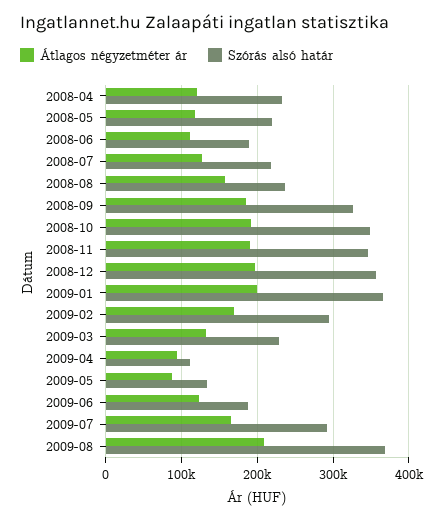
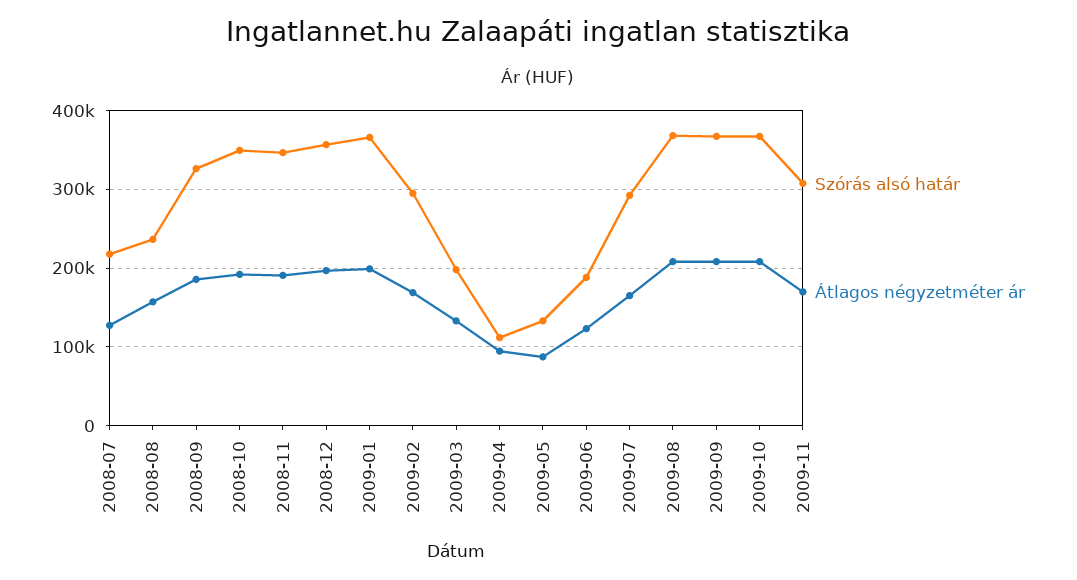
Átlagos négyzetméter ár, 2008-04: 120000 -> none
Szórás alsó határ, 2008-04: 230000 -> none
Átlagos négyzetméter ár, 2008-05: 120000 -> none
Szórás alsó határ, 2008-05: 220000 -> none
Átlagos négyzetméter ár, 2008-06: 110000 -> none
Szórás alsó határ, 2008-06: 190000 -> none
Szórás alsó határ, 2009-03: 230000 -> 200000
Szórás alsó határ, 2009-09: none -> 370000
Átlagos négyzetméter ár, 2009-09: none -> 210000
Szórás alsó határ, 2009-10: none -> 370000
Átlagos négyzetméter ár, 2009-10: none -> 210000
Szórás alsó határ, 2009-11: none -> 310000
Átlagos négyzetméter ár, 2009-11: none -> 170000

